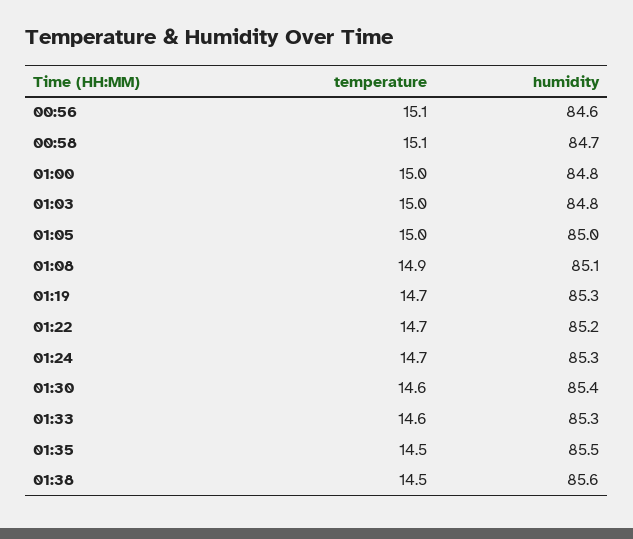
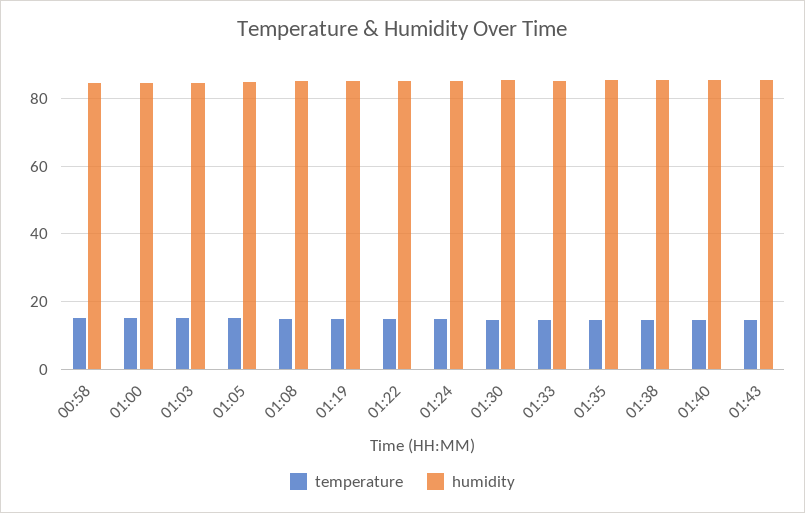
temperature, 00:56: 15.1 -> none
humidity, 00:56: 84.6 -> none
temperature, 01:40: none -> 14
humidity, 01:40: none -> 86
temperature, 01:43: none -> 14
humidity, 01:43: none -> 86

